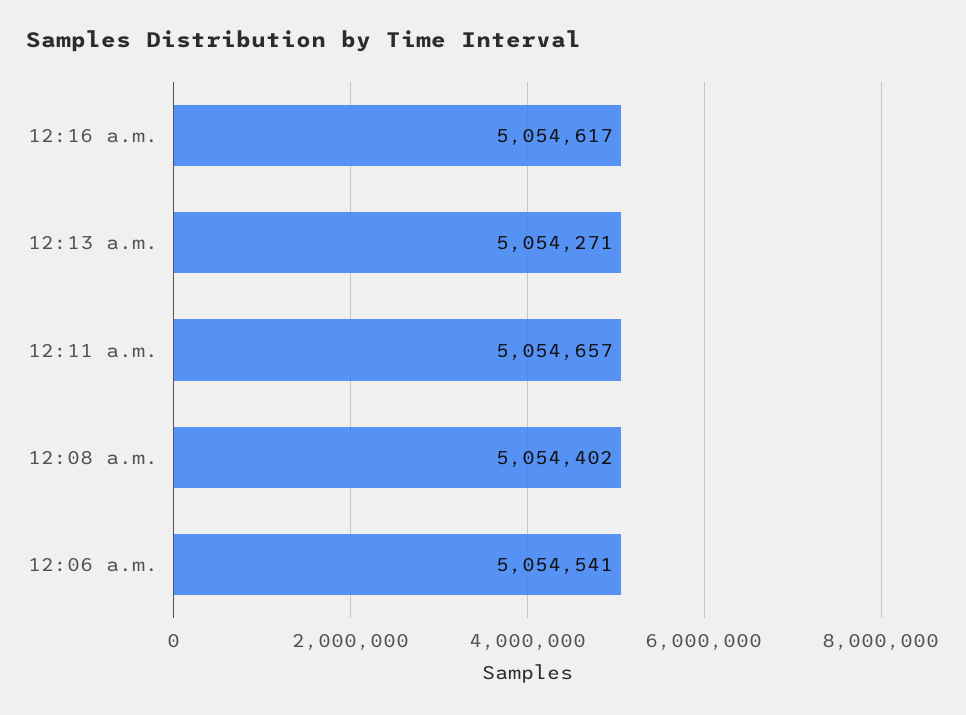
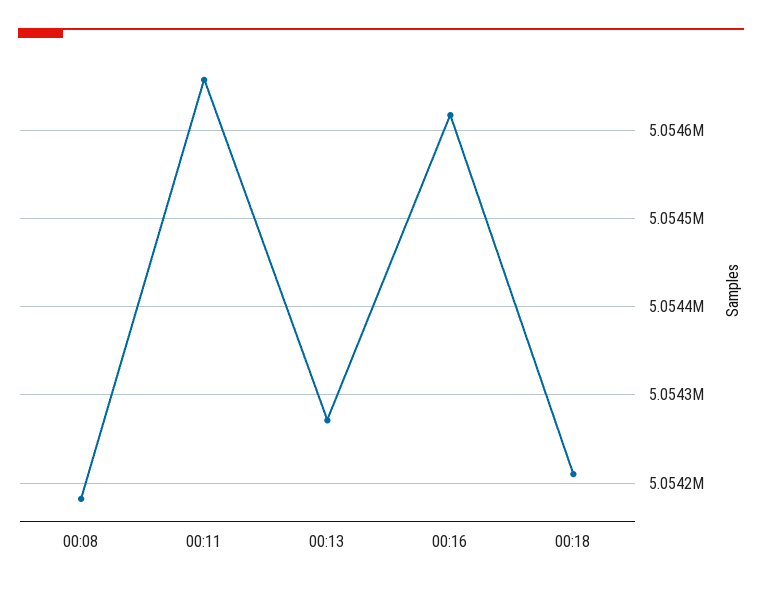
12:08 a.m.: 5054402 -> 5054180
12:06 a.m.: 5054541 -> none
00:18: none -> 5054210

